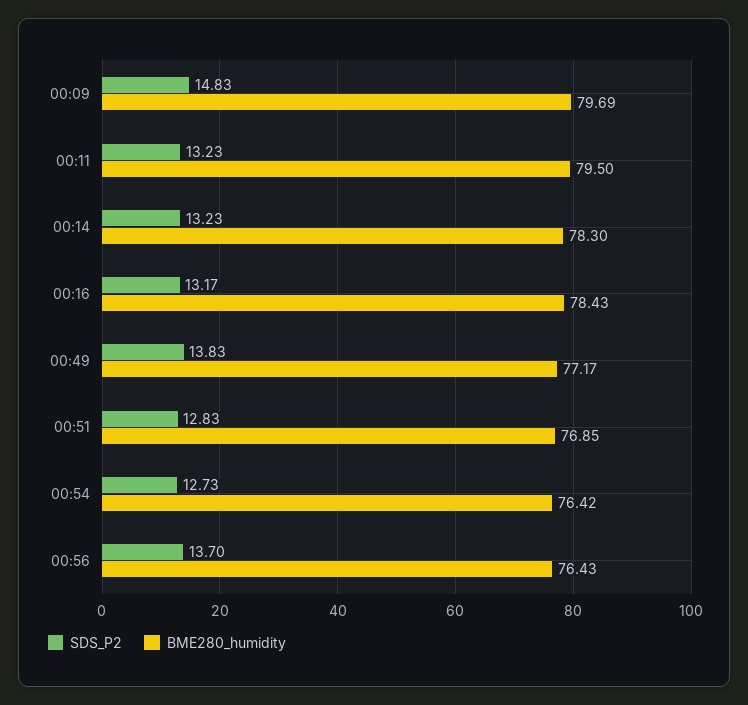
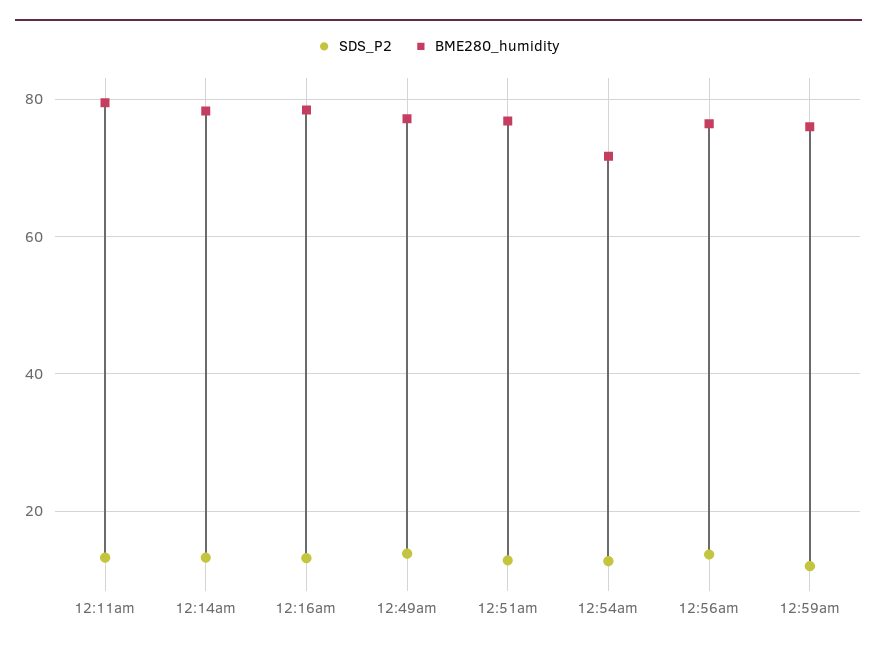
SDS_P2, 00:09: 14.83 -> none
BME280_humidity, 00:09: 79.69 -> none
BME280_humidity, 00:54: 76.42 -> 72
SDS_P2, 12:59am: none -> 12
BME280_humidity, 12:59am: none -> 76

